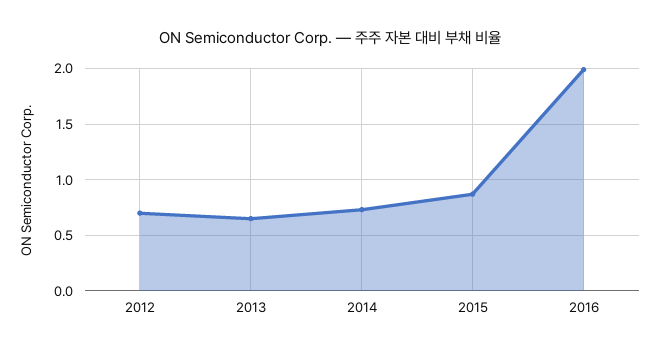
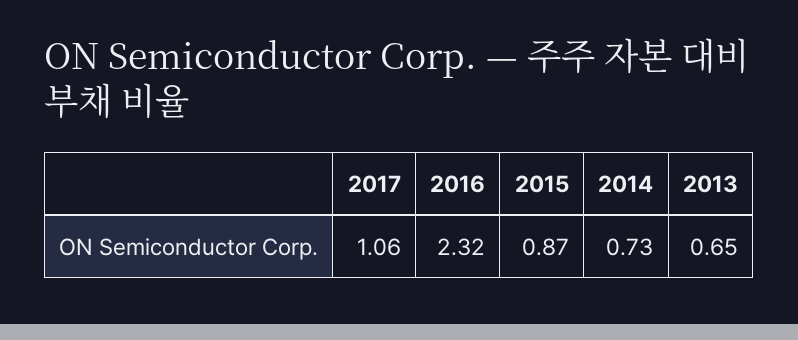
2012: 0.7 -> none
2016: 2 -> 2.32
2017: none -> 1.06

